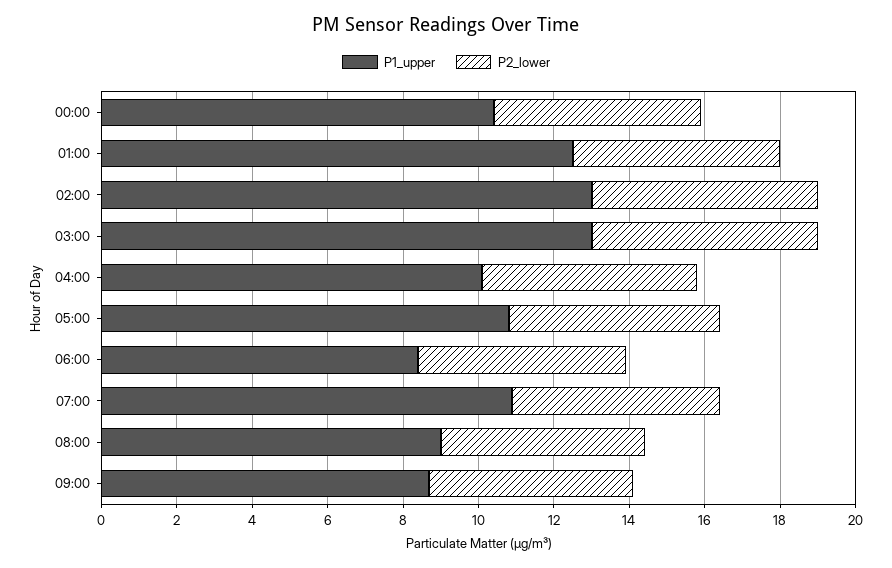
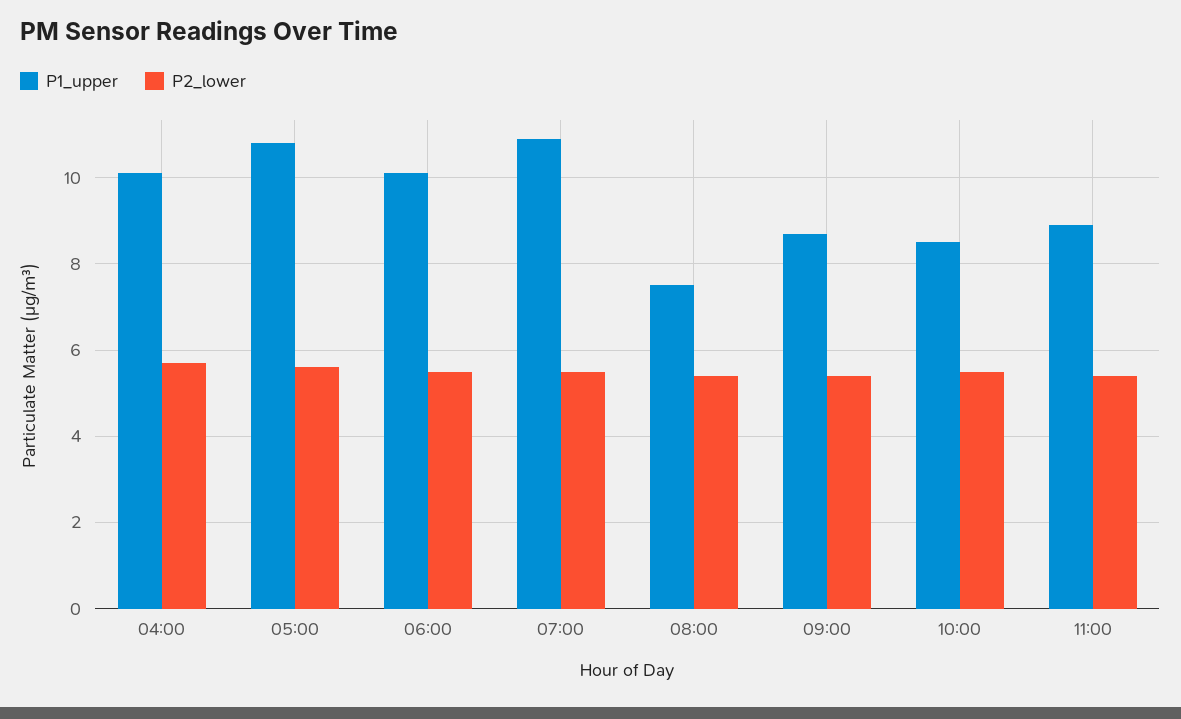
P1_upper, 00:00: 10.5 -> none
P2_lower, 00:00: 5.5 -> none
P1_upper, 01:00: 12.5 -> none
P2_lower, 01:00: 5.5 -> none
P1_upper, 02:00: 13 -> none
P2_lower, 02:00: 6 -> none
P1_upper, 03:00: 13 -> none
P2_lower, 03:00: 6 -> none
P1_upper, 06:00: 8.5 -> 10
P1_upper, 08:00: 9 -> 7.5
P1_upper, 10:00: none -> 8.5
P2_lower, 10:00: none -> 5.5
P1_upper, 11:00: none -> 9
P2_lower, 11:00: none -> 5.5

